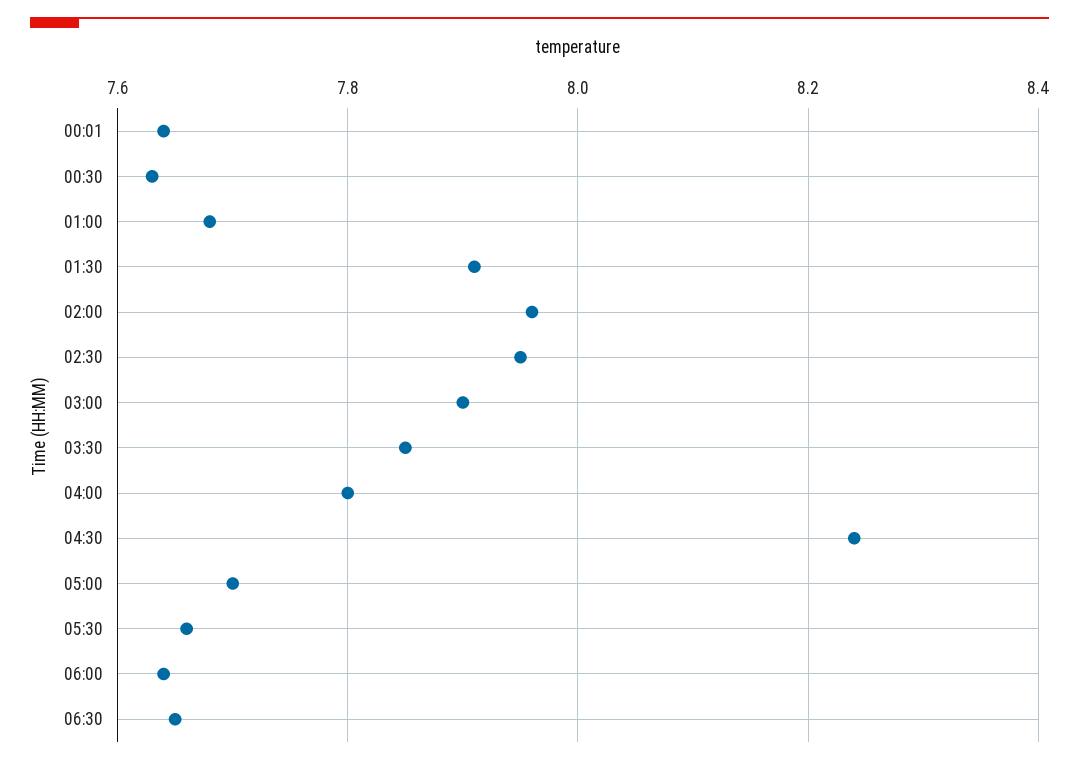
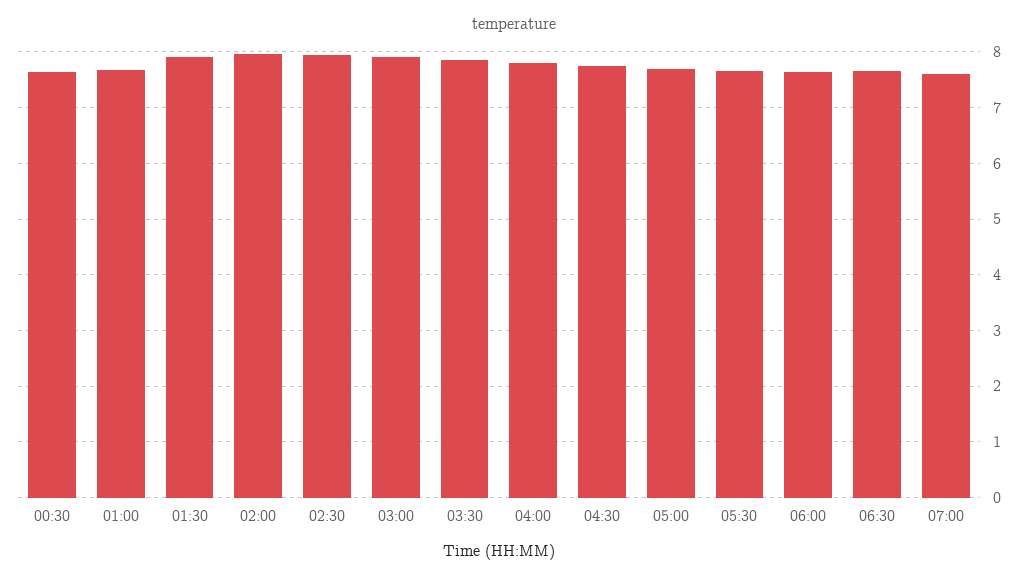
00:01: 7.65 -> none
04:30: 8.25 -> 7.8
07:00: none -> 7.6

